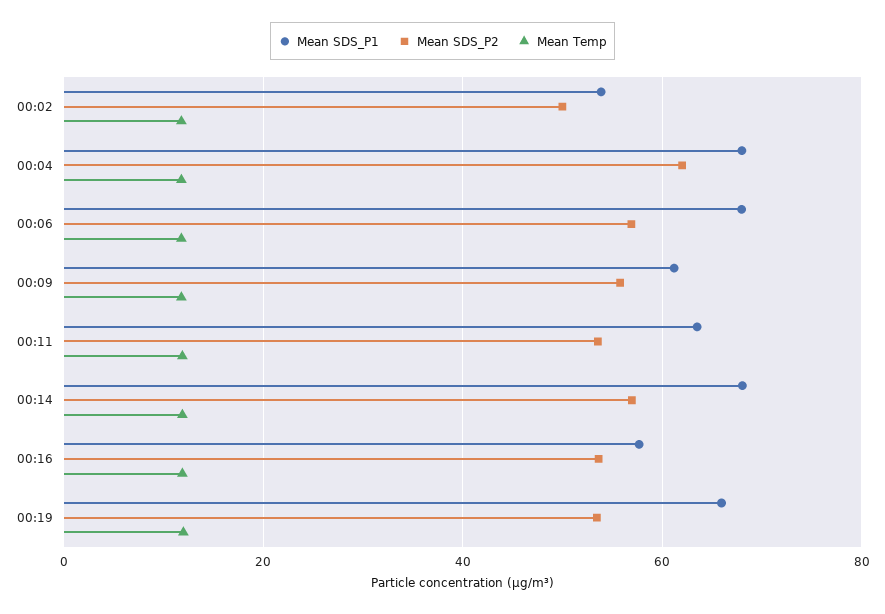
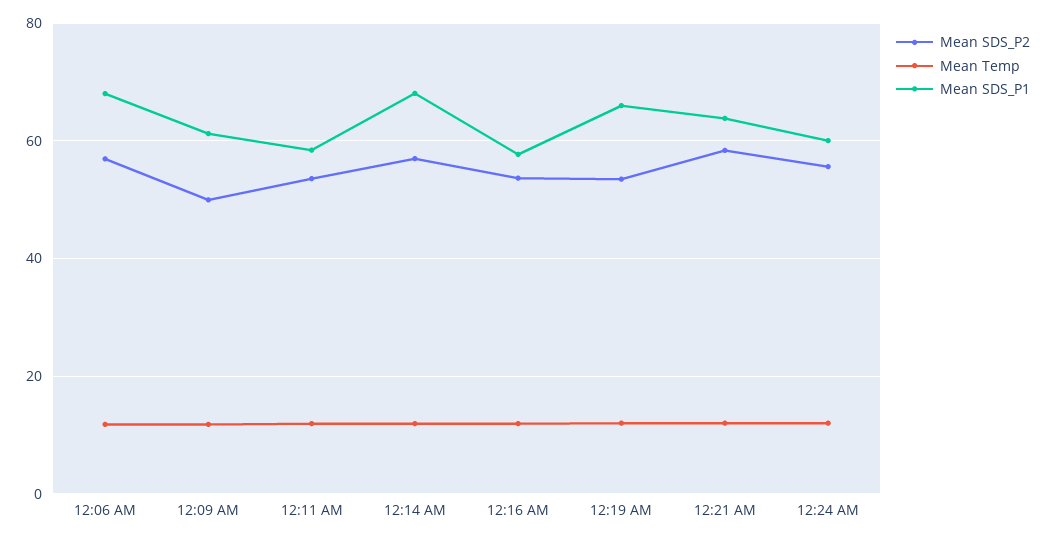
Mean SDS_P1, 00:02: 54 -> none
Mean SDS_P2, 00:02: 50 -> none
Mean Temp, 00:02: 12 -> none
Mean SDS_P1, 00:04: 68 -> none
Mean SDS_P2, 00:04: 62 -> none
Mean Temp, 00:04: 12 -> none
Mean SDS_P2, 00:09: 56 -> 50
Mean SDS_P1, 00:11: 64 -> 58
Mean SDS_P2, 12:21 AM: none -> 58
Mean Temp, 12:21 AM: none -> 12
Mean SDS_P1, 12:21 AM: none -> 64
Mean SDS_P2, 12:24 AM: none -> 56
Mean Temp, 12:24 AM: none -> 12
Mean SDS_P1, 12:24 AM: none -> 60

